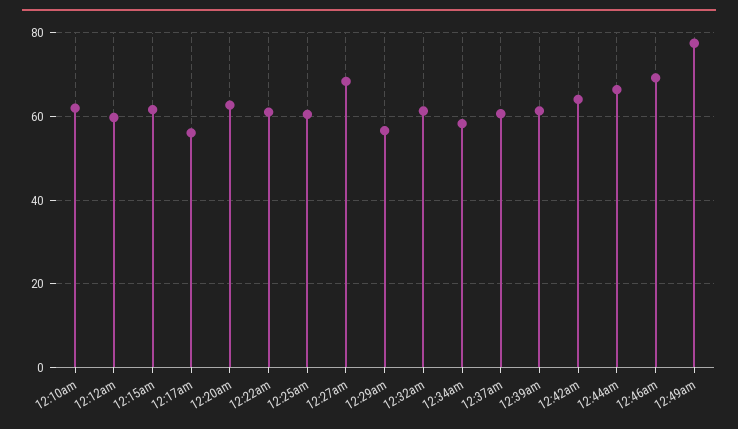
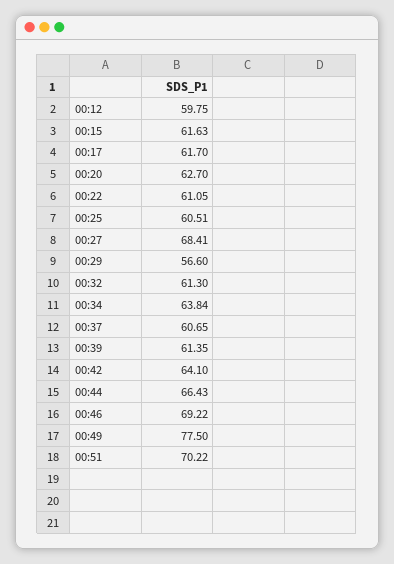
12:10am: 62 -> none
12:17am: 56 -> 61.7
12:34am: 58 -> 63.84
00:51: none -> 70.22

